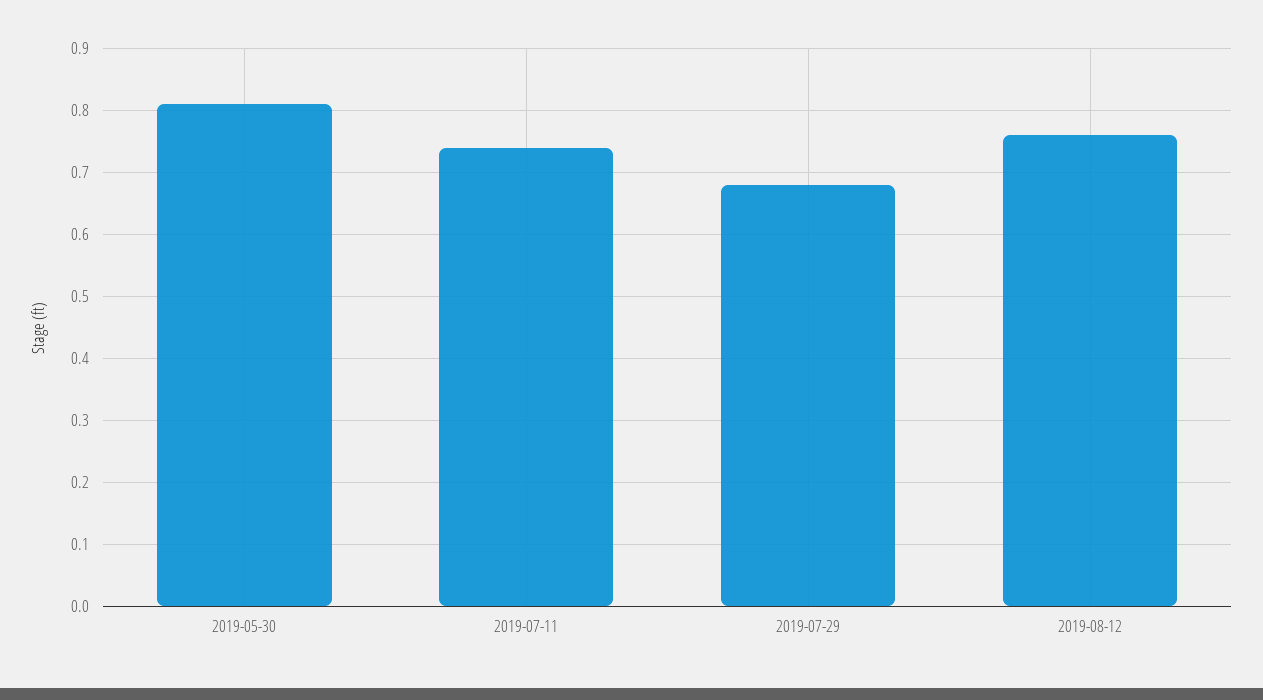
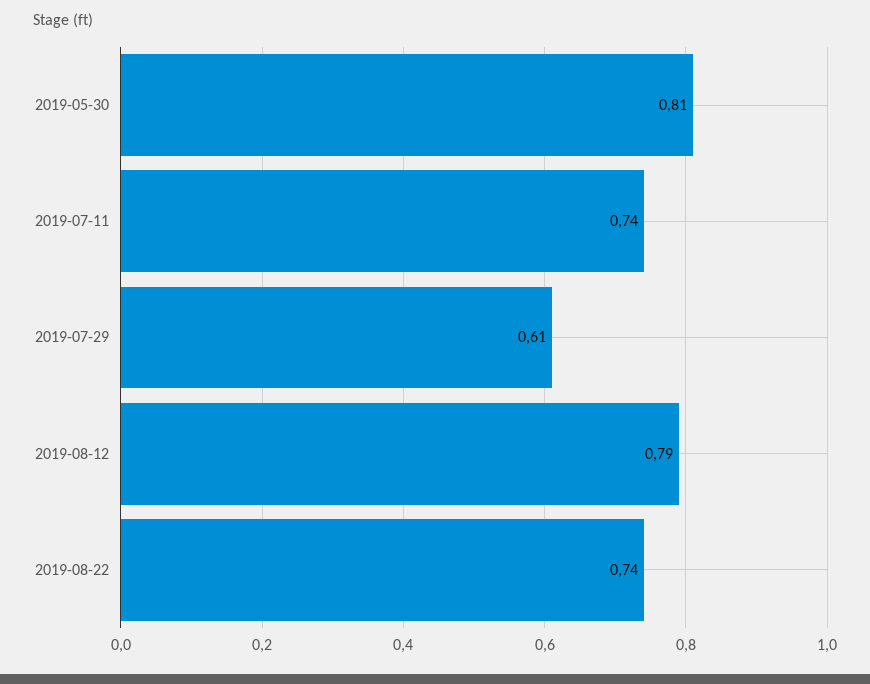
2019-07-29: 0.68 -> 0.61
2019-08-12: 0.76 -> 0.79
2019-08-22: none -> 0.74

